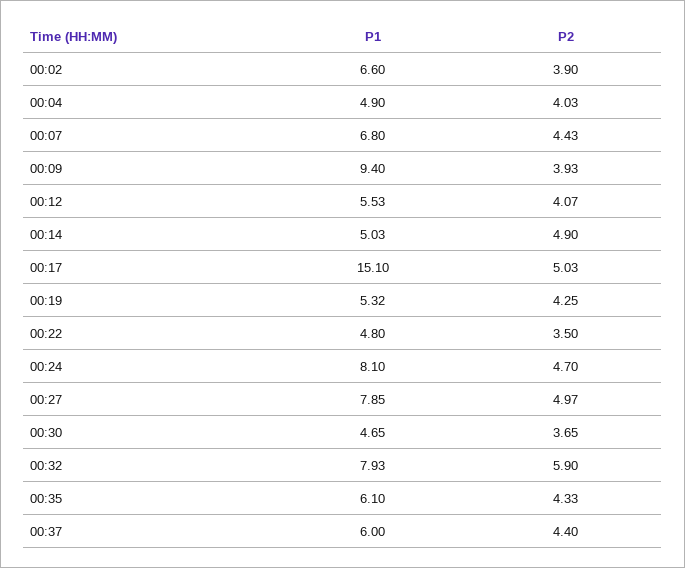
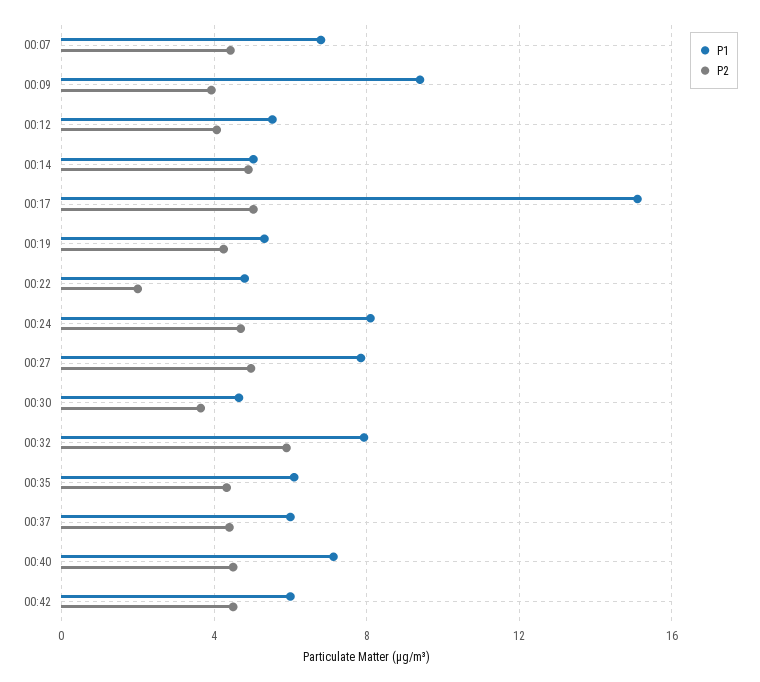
P1, 00:02: 6.6 -> none
P2, 00:02: 3.9 -> none
P1, 00:04: 4.9 -> none
P2, 00:04: 4.03 -> none
P2, 00:22: 3.5 -> 2
P1, 00:40: none -> 7
P2, 00:40: none -> 4.5
P1, 00:42: none -> 6
P2, 00:42: none -> 4.5

